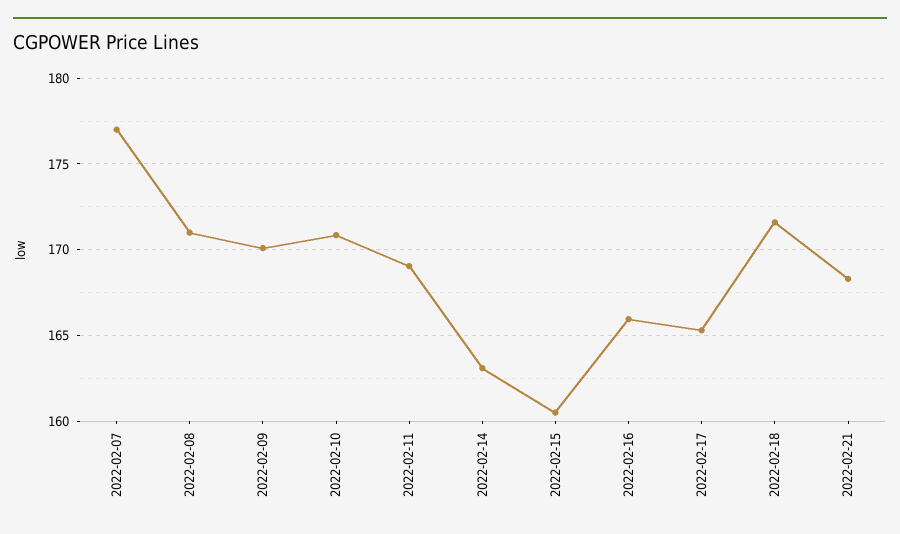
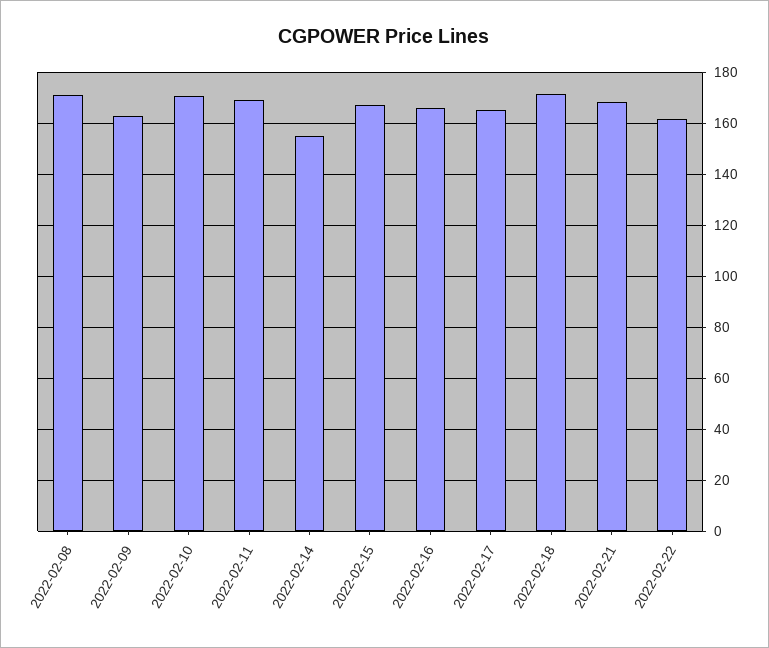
2022-02-07: 177 -> none
2022-02-09: 170 -> 162.5
2022-02-14: 163 -> 155
2022-02-15: 160.5 -> 167.5
2022-02-22: none -> 162.5

